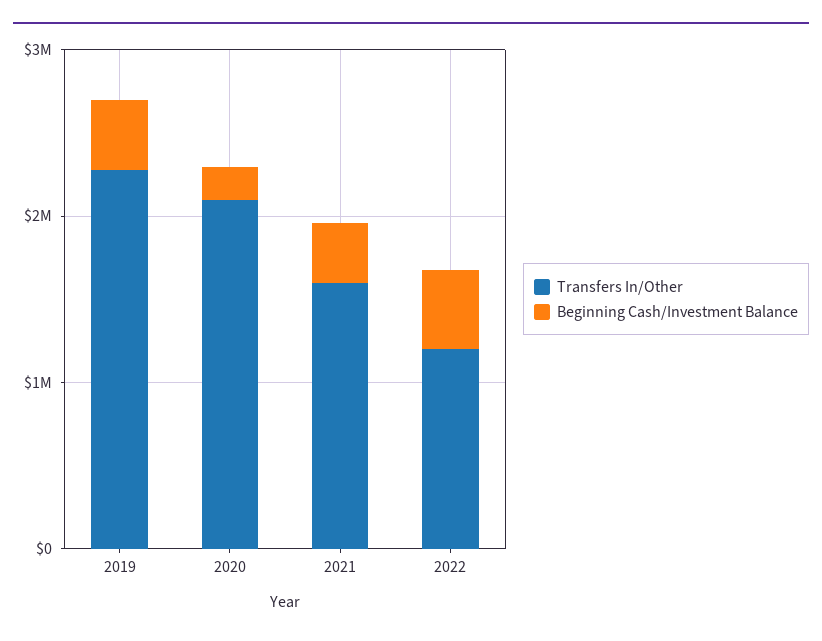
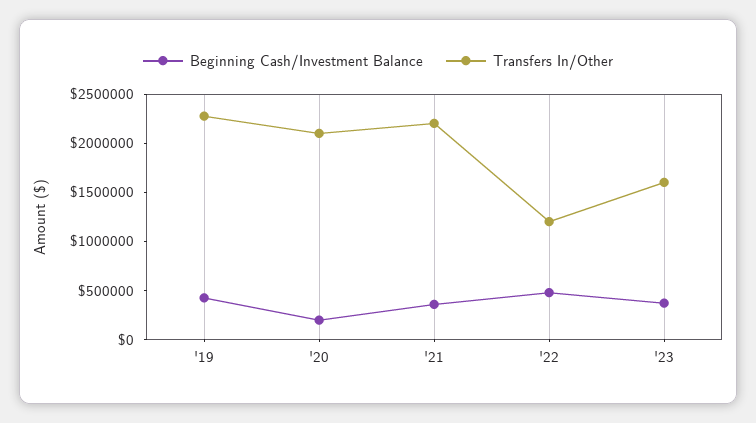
Transfers In/Other, 2021: 1600000 -> 2200000
Beginning Cash/Investment Balance, '23: none -> 400000
Transfers In/Other, '23: none -> 1600000

